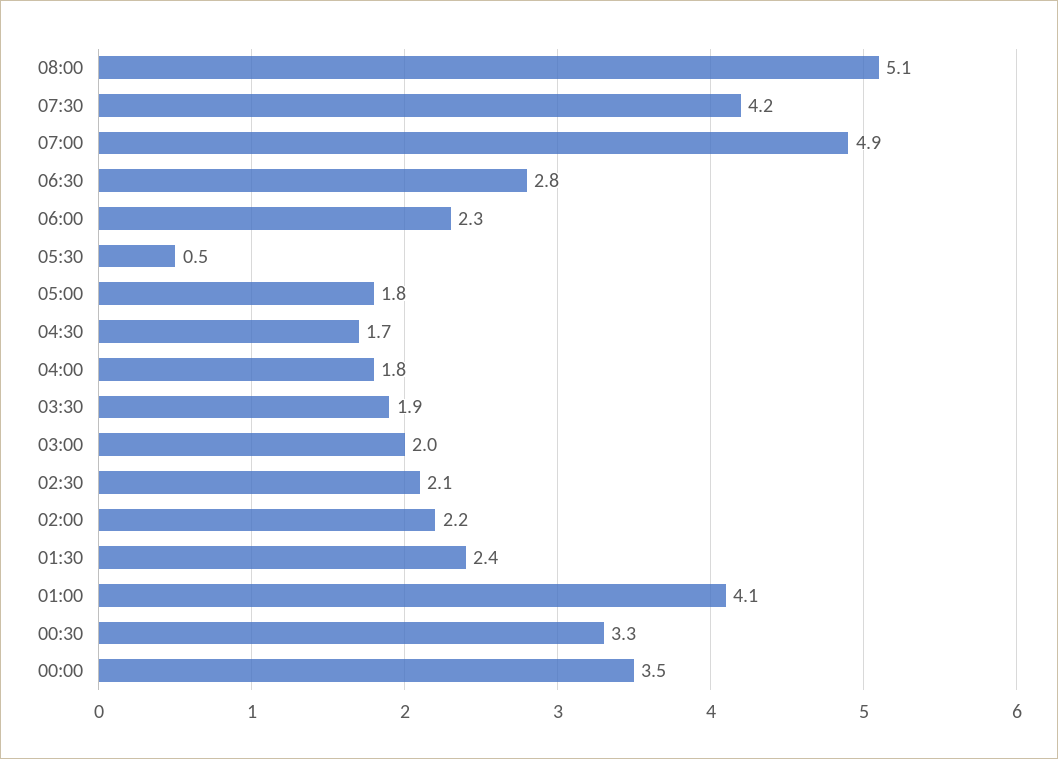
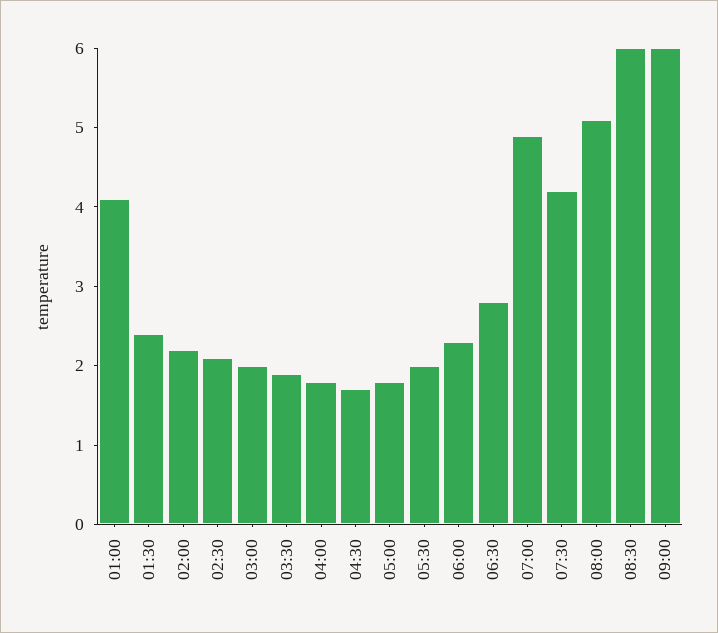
05:30: 0.5 -> 2
00:30: 3.3 -> none
00:00: 3.5 -> none
08:30: none -> 6
09:00: none -> 6

